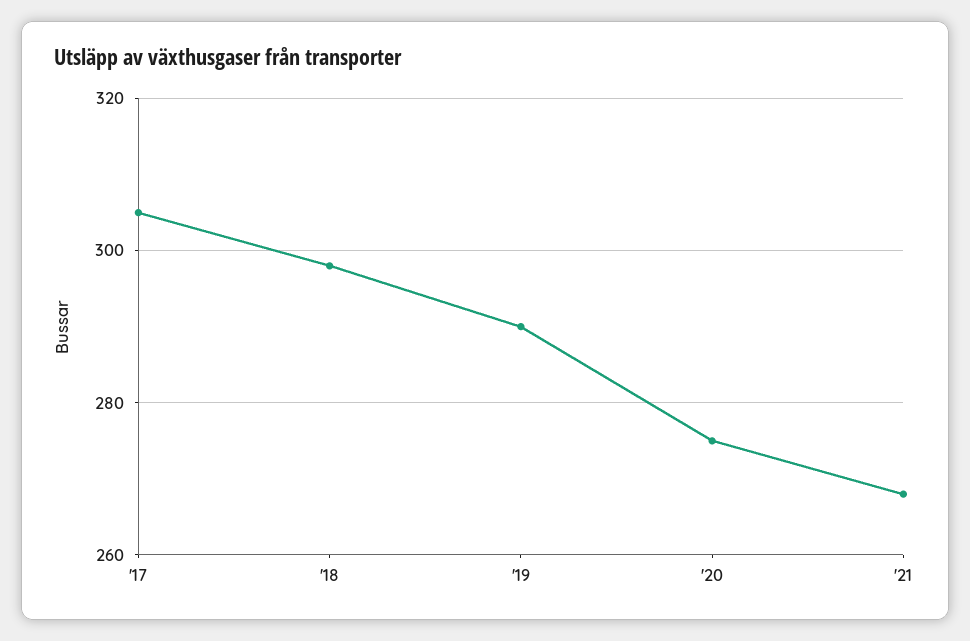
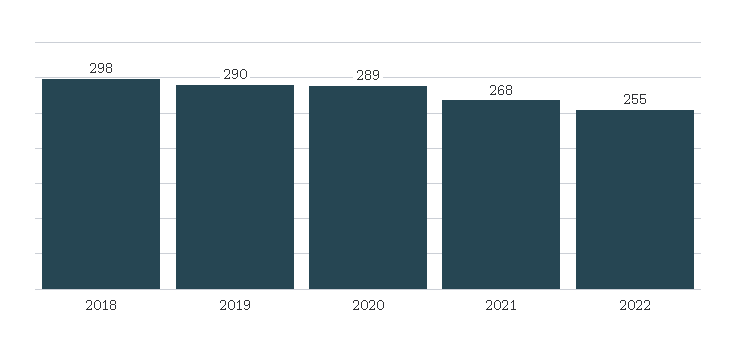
'17: 305 -> none
'20: 275 -> 289
2022: none -> 255

